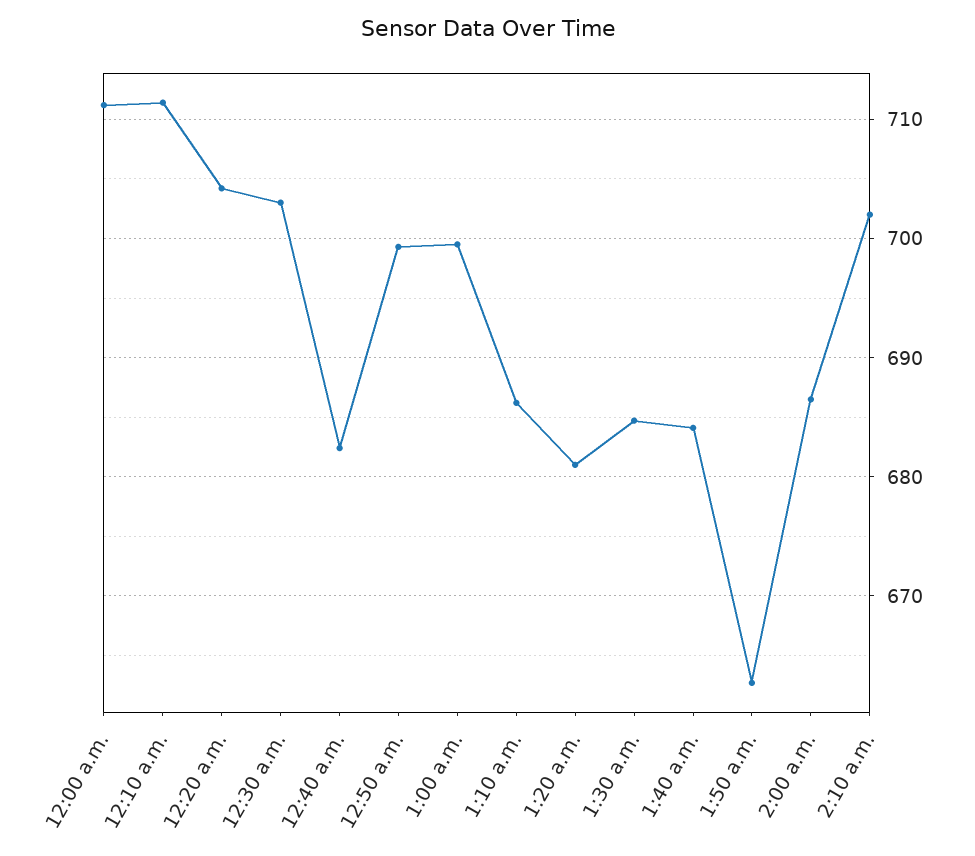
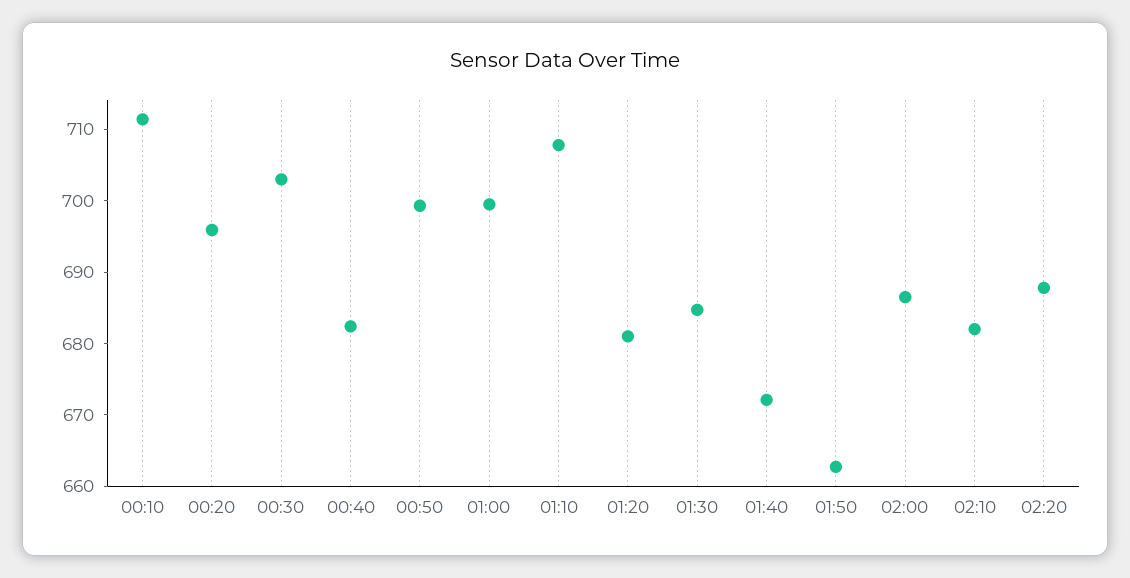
12:00 a.m.: 711 -> none
12:20 a.m.: 704 -> 696
1:10 a.m.: 686 -> 708
1:40 a.m.: 684 -> 672
2:10 a.m.: 702 -> 682
02:20: none -> 688

